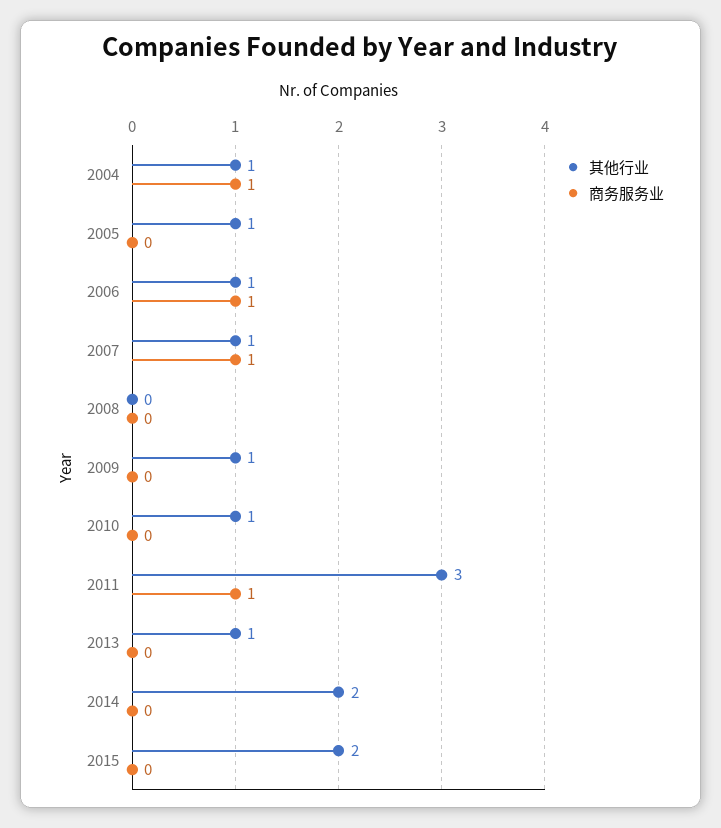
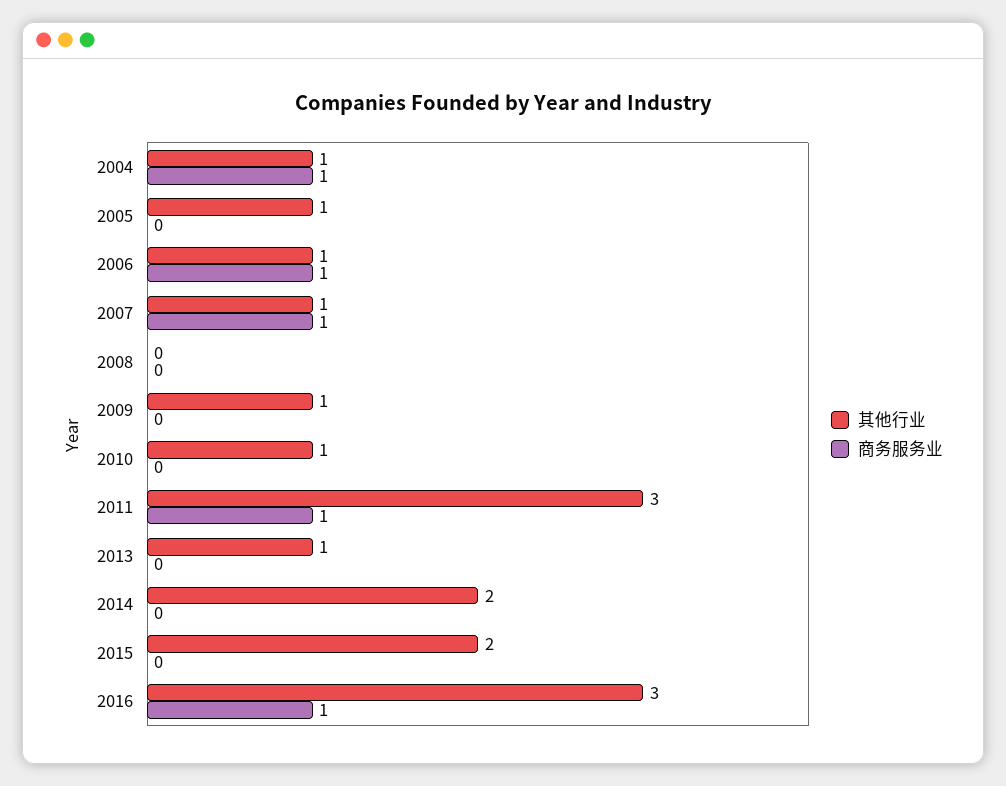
其他行业, 2016: none -> 3
商务服务业, 2016: none -> 1

